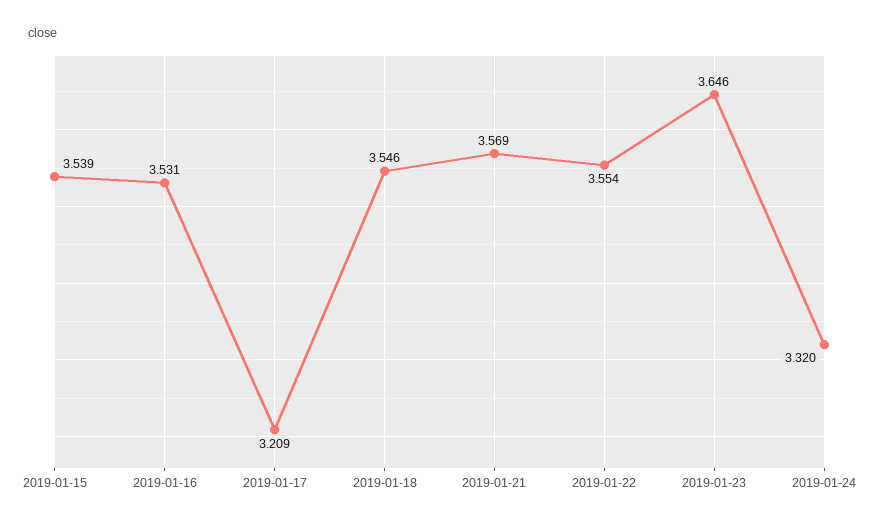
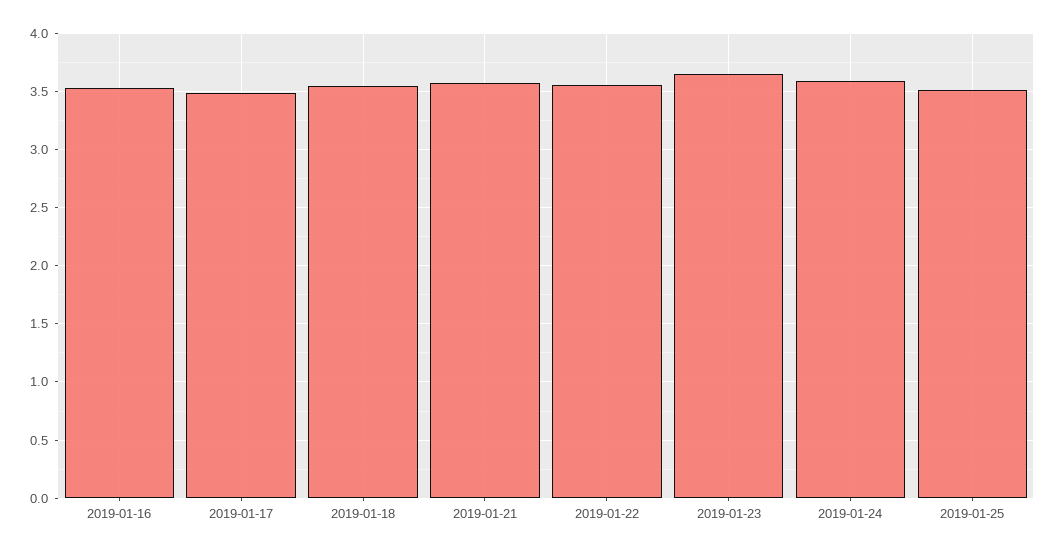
2019-01-15: 3.539 -> none
2019-01-17: 3.209 -> 3.5
2019-01-24: 3.32 -> 3.6
2019-01-25: none -> 3.5

